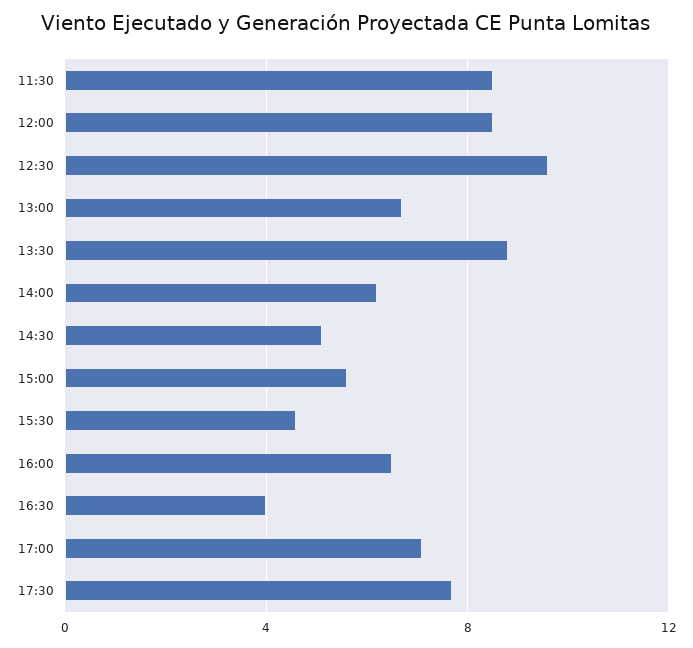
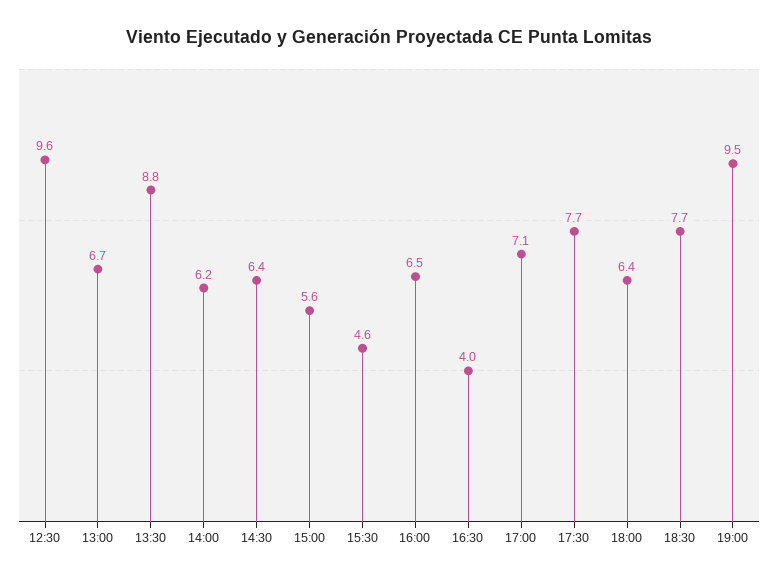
11:30: 8.5 -> none
12:00: 8.5 -> none
14:30: 5 -> 6.4
18:00: none -> 6.4
18:30: none -> 7.7
19:00: none -> 9.5

